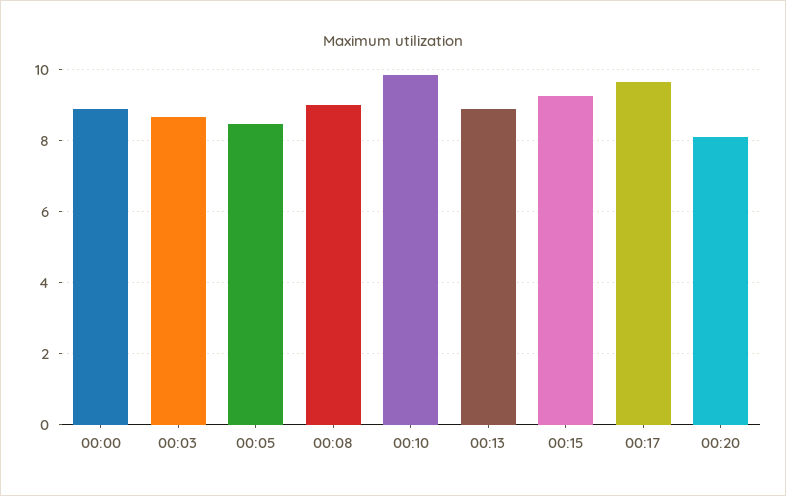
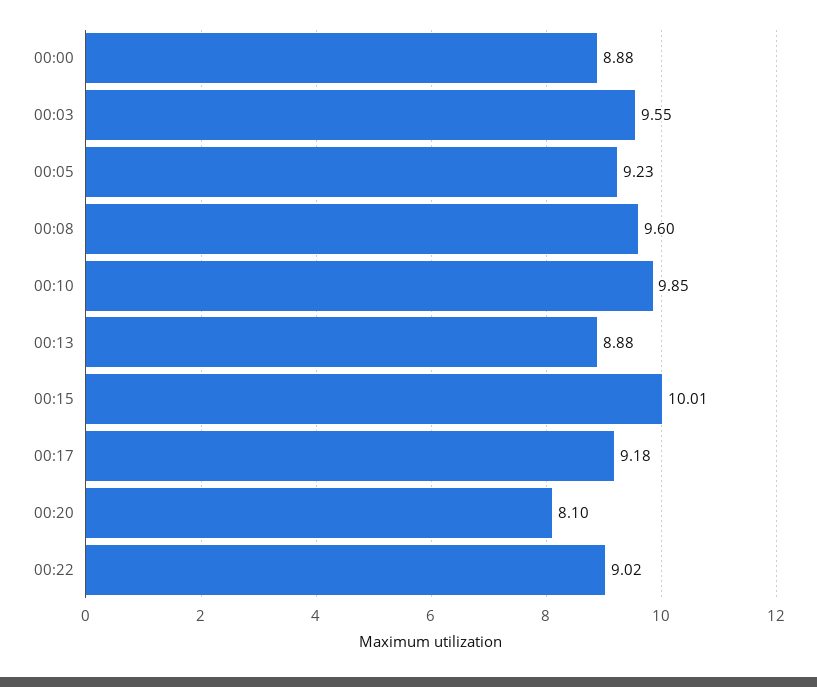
00:03: 8.6 -> 9.55
00:05: 8.4 -> 9.23
00:08: 9 -> 9.6
00:15: 9.2 -> 10.01
00:17: 9.6 -> 9.18
00:22: none -> 9.02

